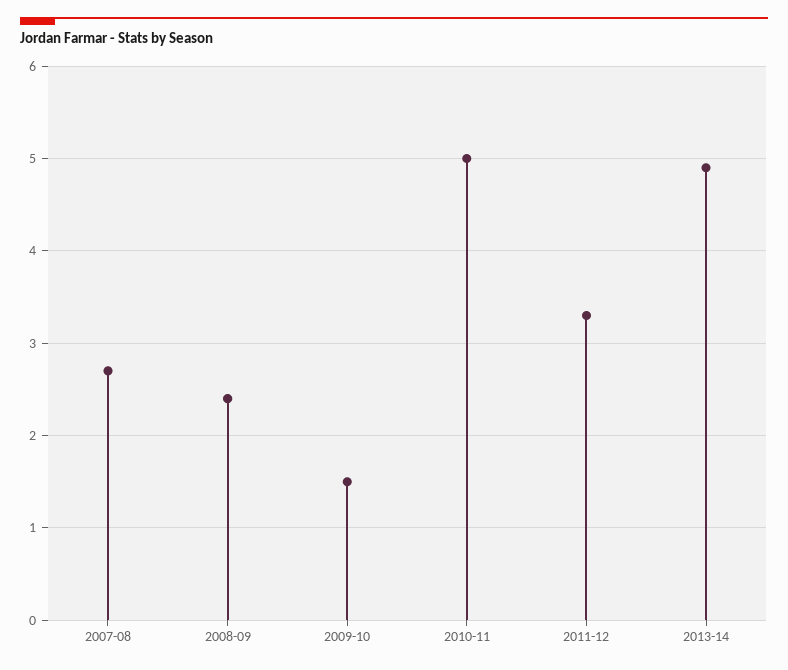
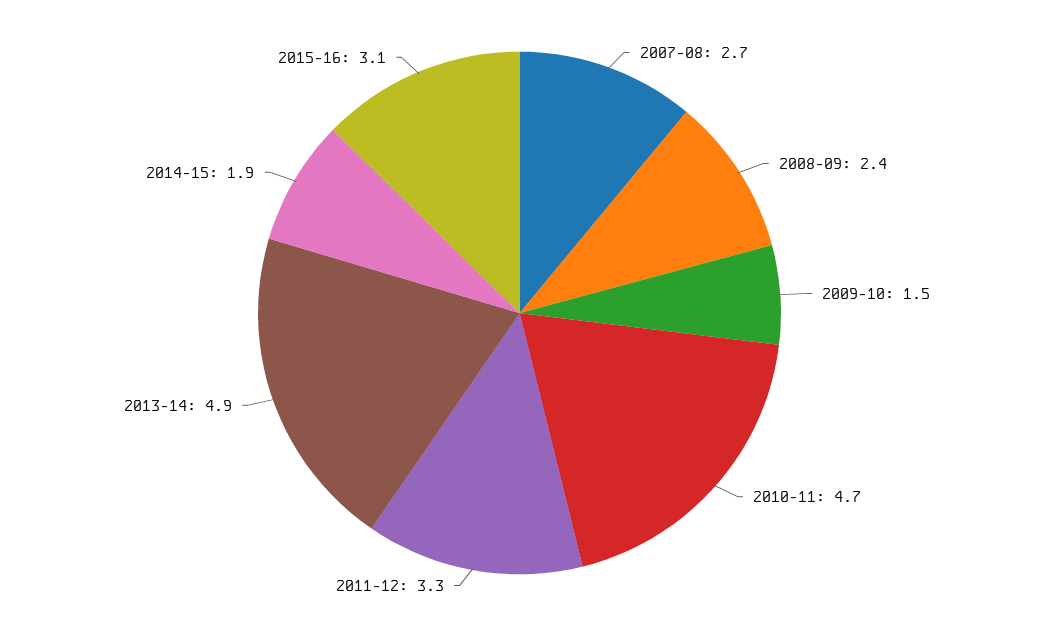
2010-11: 5 -> 4.7
2014-15: none -> 1.9
2015-16: none -> 3.1

